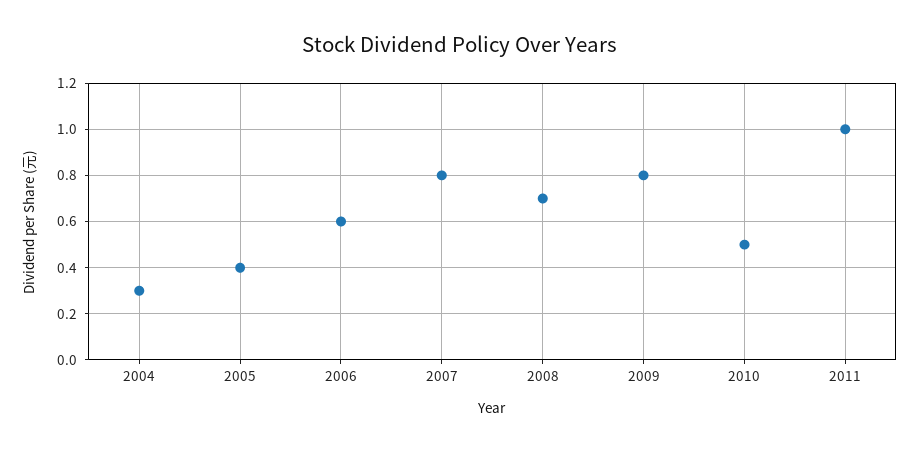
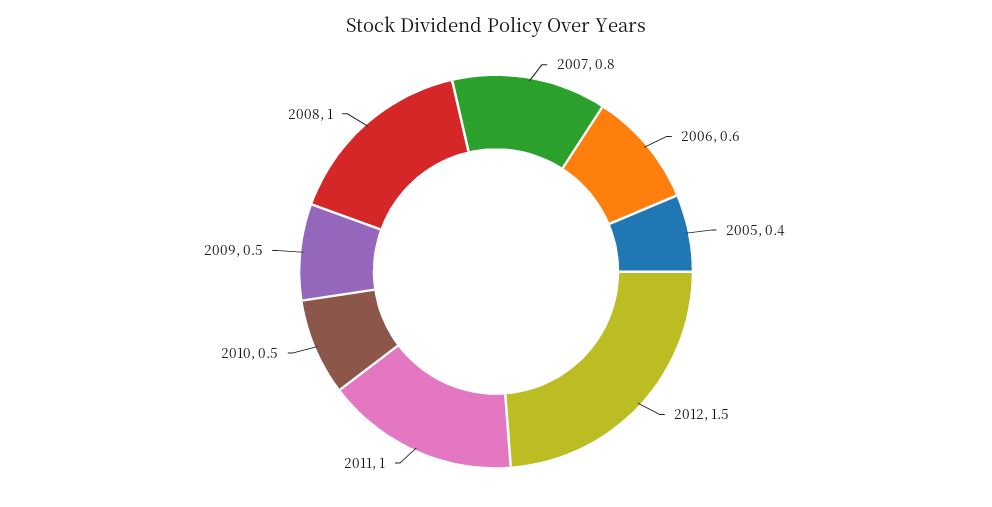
2004: 0.3 -> none
2008: 0.7 -> 1
2009: 0.8 -> 0.5
2012: none -> 1.5

